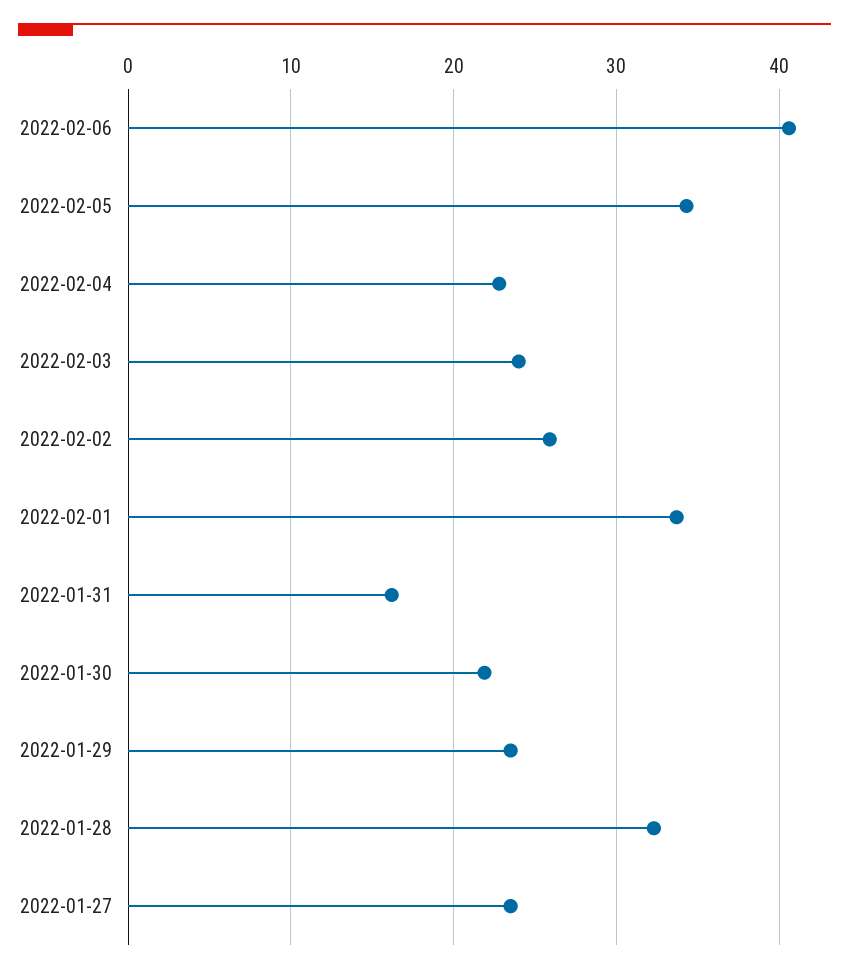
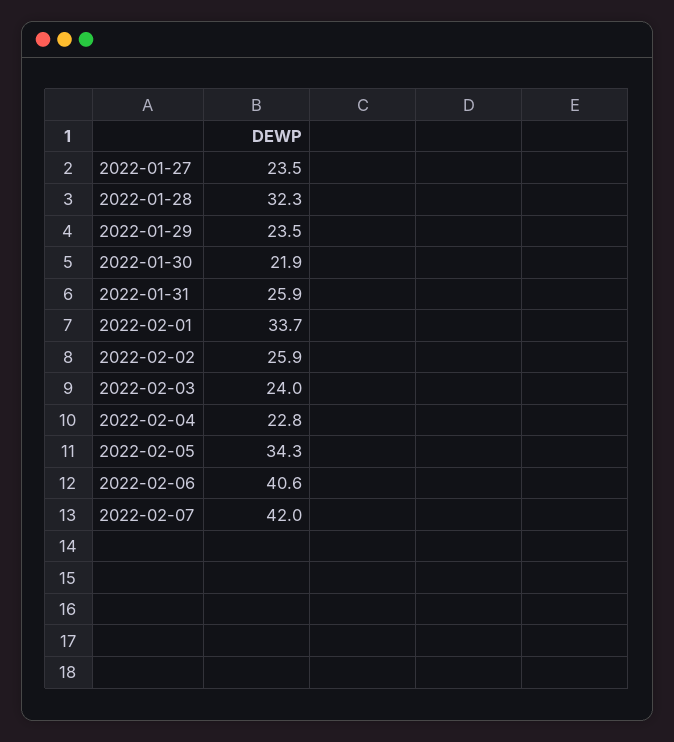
2022-01-31: 16 -> 25.9
2022-02-07: none -> 42

